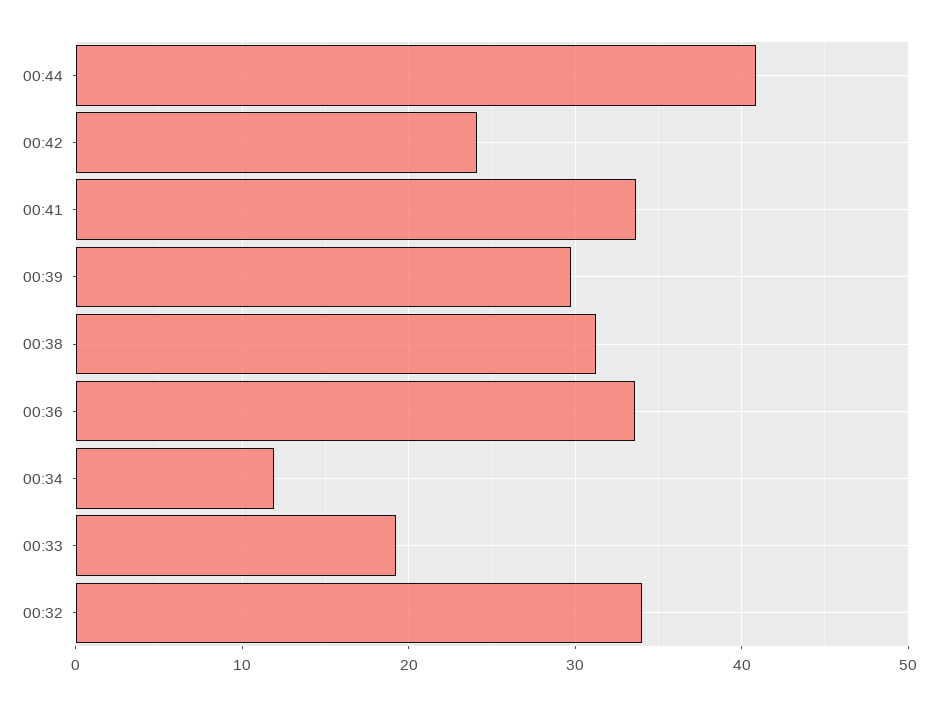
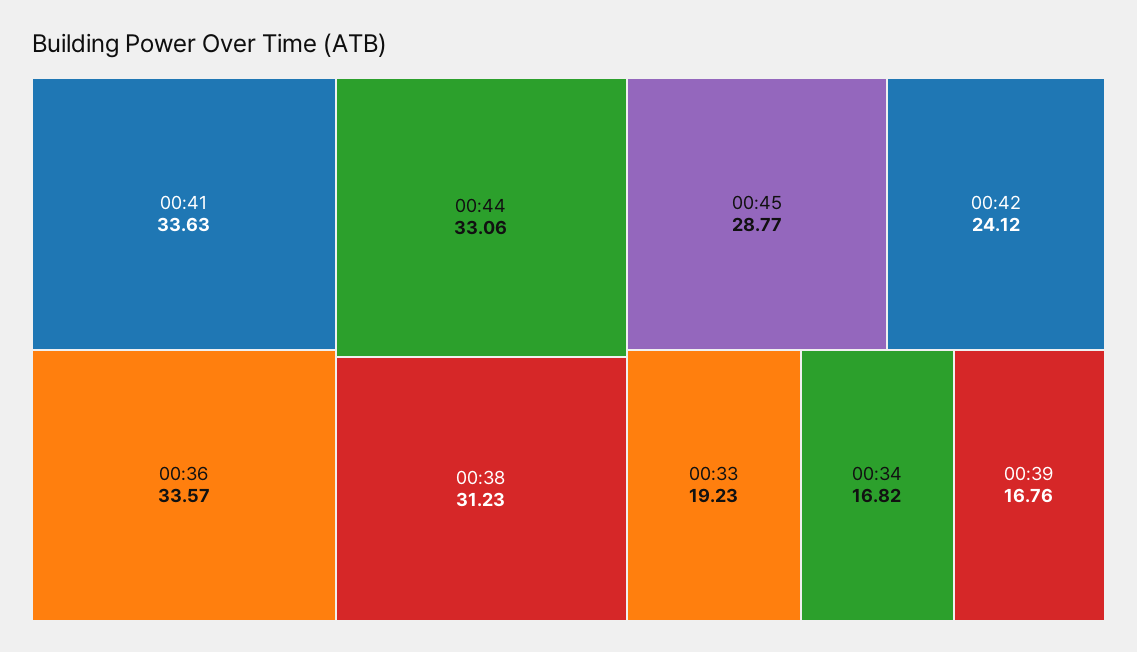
00:44: 41 -> 33.06
00:39: 30 -> 16.76
00:34: 12 -> 16.82
00:32: 34 -> none
00:45: none -> 28.77

